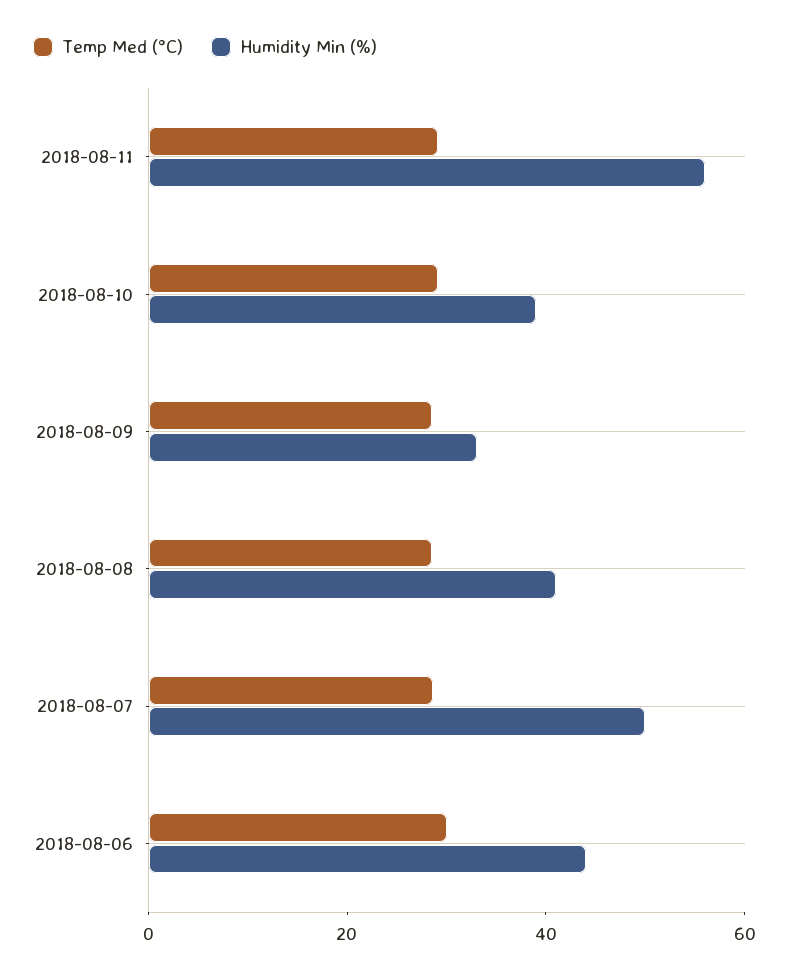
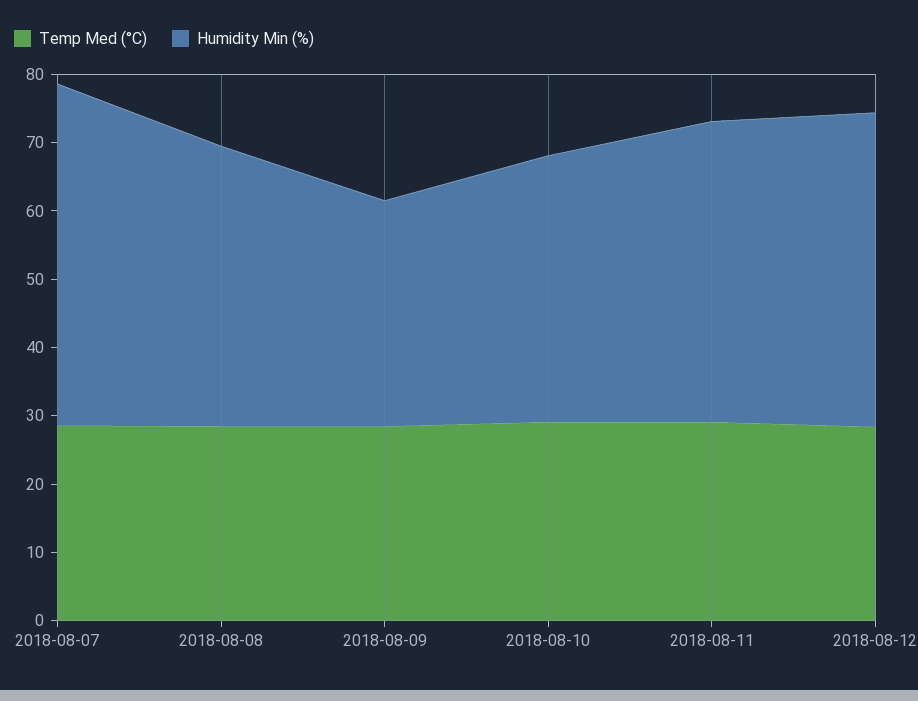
Humidity Min (%), 2018-08-11: 55 -> 44
Temp Med (°C), 2018-08-06: 30 -> none
Humidity Min (%), 2018-08-06: 45 -> none
Temp Med (°C), 2018-08-12: none -> 28
Humidity Min (%), 2018-08-12: none -> 46

